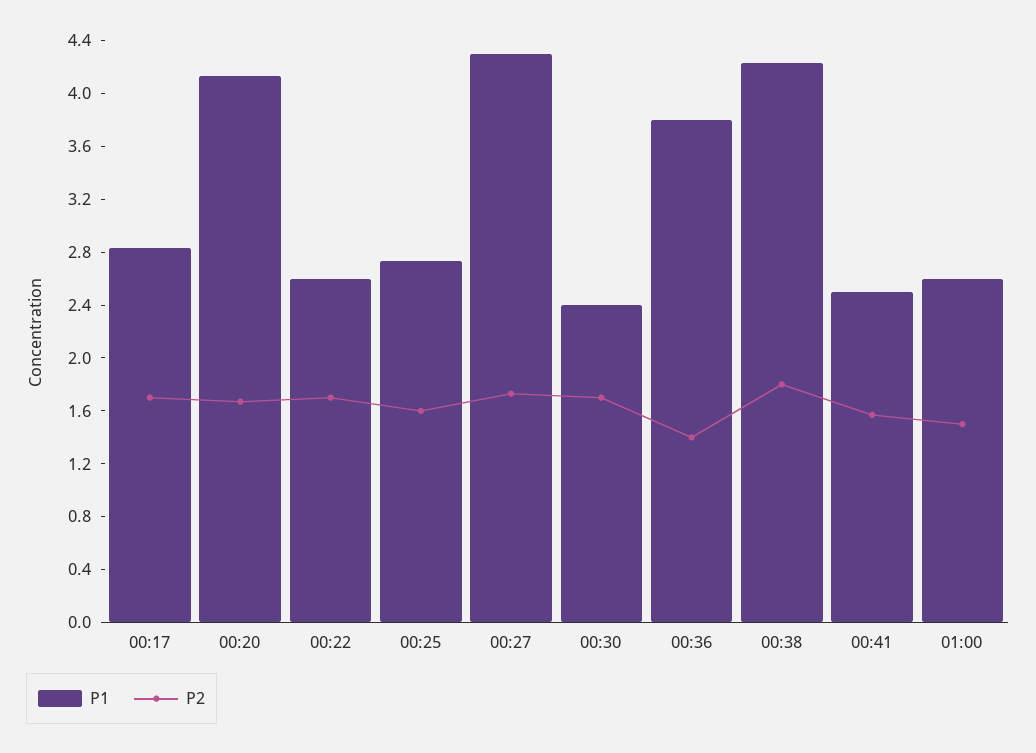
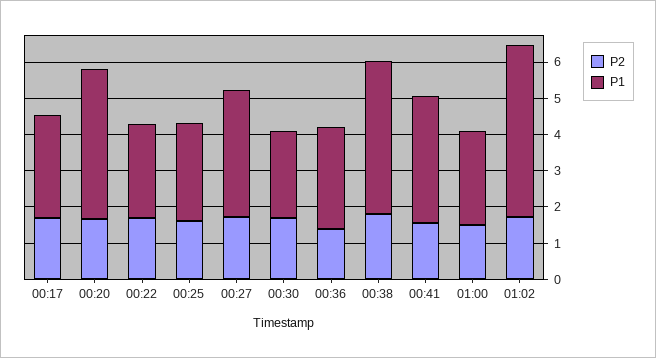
P1, 00:27: 4.3 -> 3.5
P1, 00:36: 3.8 -> 2.75
P1, 00:41: 2.5 -> 3.5
P2, 01:02: none -> 1.75
P1, 01:02: none -> 4.75

